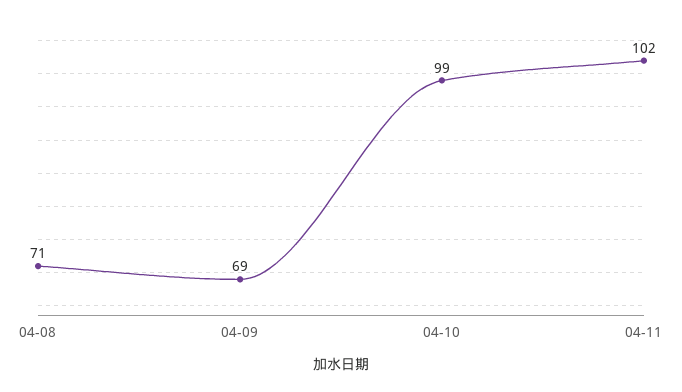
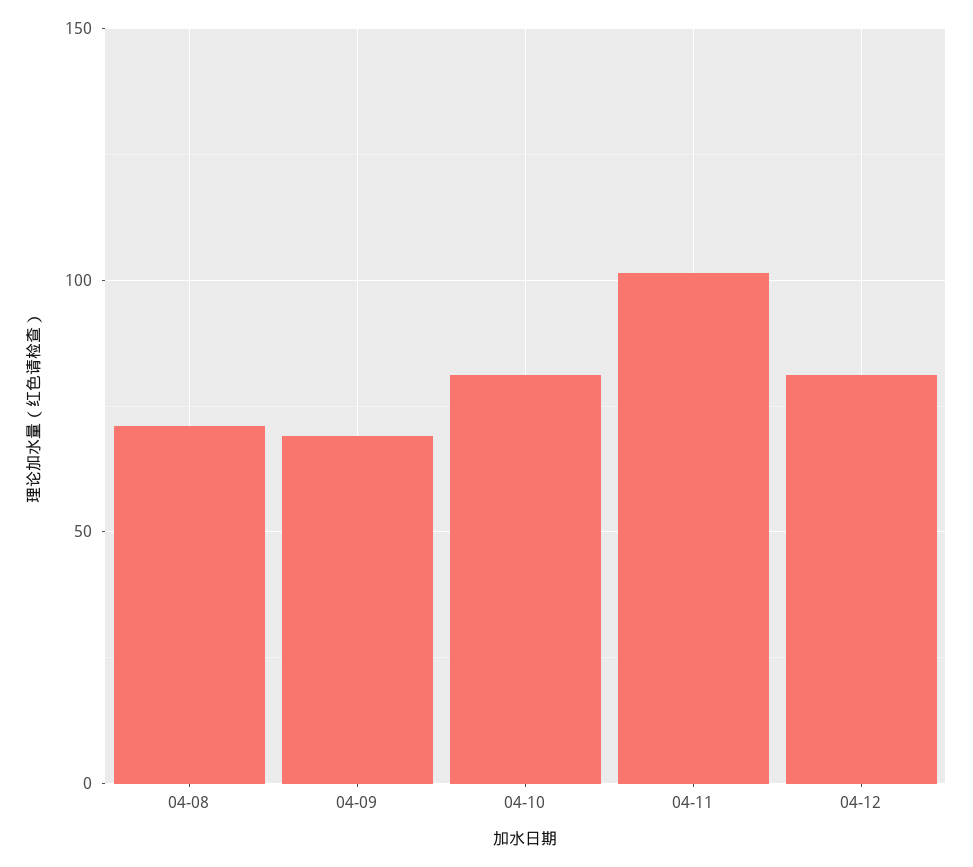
04-10: 99 -> 80
04-12: none -> 80

